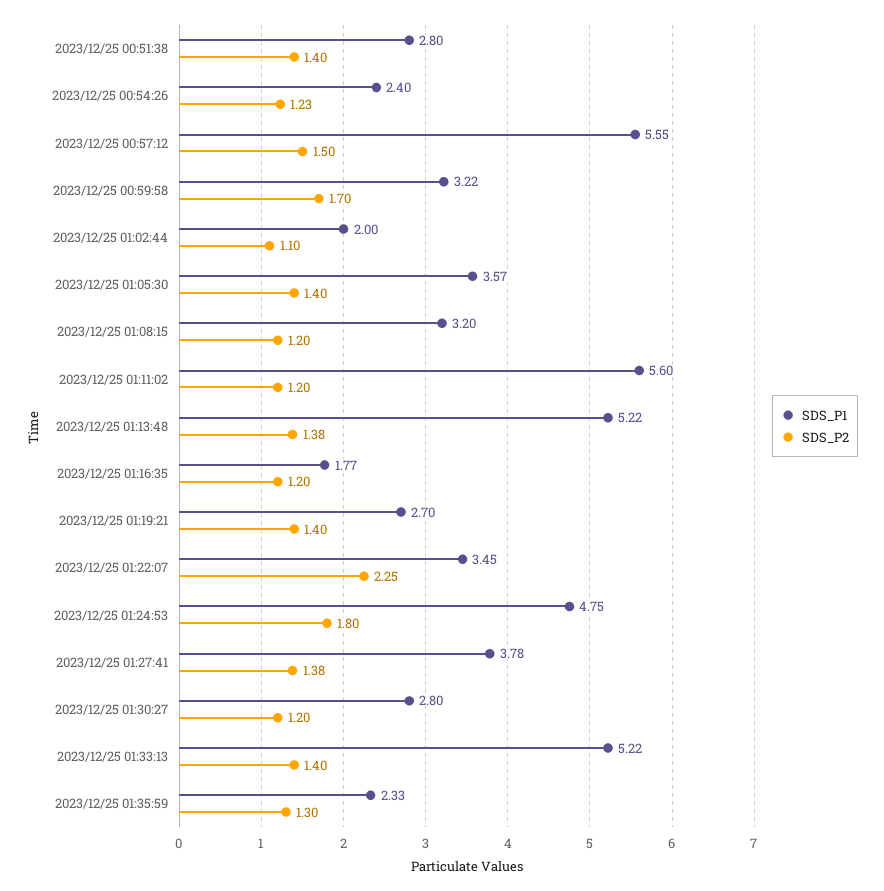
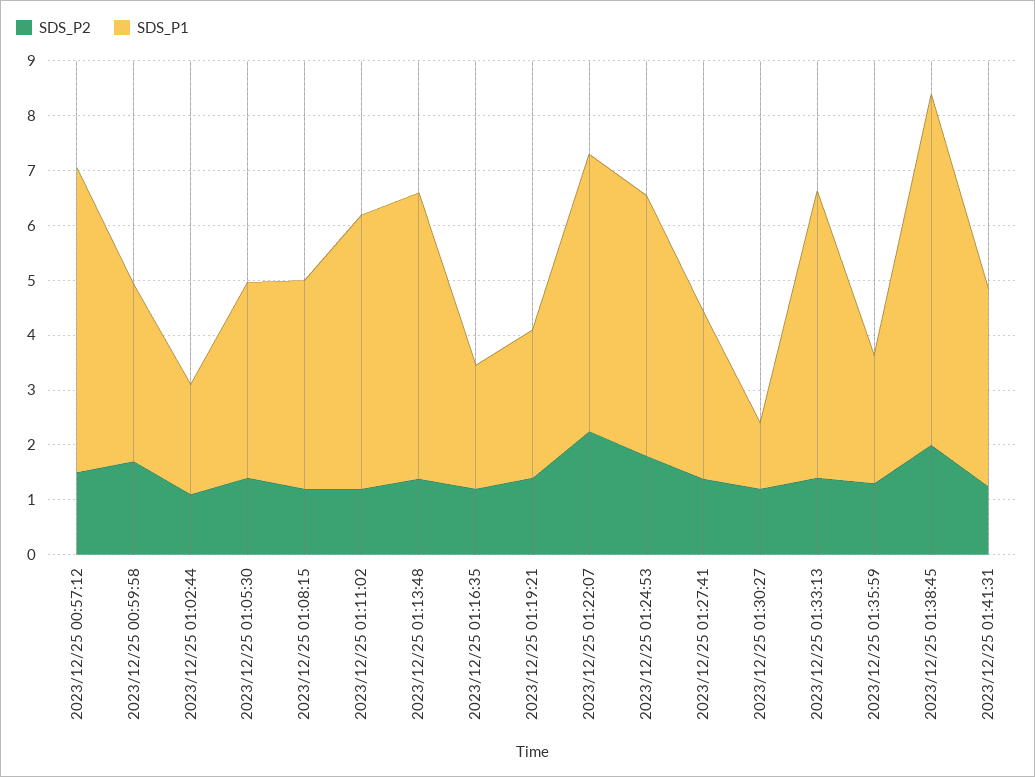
SDS_P1, 2023/12/25 00:51:38: 2.8 -> none
SDS_P2, 2023/12/25 00:51:38: 1.4 -> none
SDS_P1, 2023/12/25 00:54:26: 2.4 -> none
SDS_P2, 2023/12/25 00:54:26: 1.23 -> none
SDS_P1, 2023/12/25 01:08:15: 3.2 -> 3.8
SDS_P1, 2023/12/25 01:11:02: 5.6 -> 5
SDS_P1, 2023/12/25 01:16:35: 1.77 -> 2.2
SDS_P1, 2023/12/25 01:22:07: 3.45 -> 5
SDS_P1, 2023/12/25 01:27:41: 3.78 -> 3
SDS_P1, 2023/12/25 01:30:27: 2.8 -> 1.2
SDS_P2, 2023/12/25 01:38:45: none -> 2
SDS_P1, 2023/12/25 01:38:45: none -> 6.4
SDS_P2, 2023/12/25 01:41:31: none -> 1.2
SDS_P1, 2023/12/25 01:41:31: none -> 3.6

